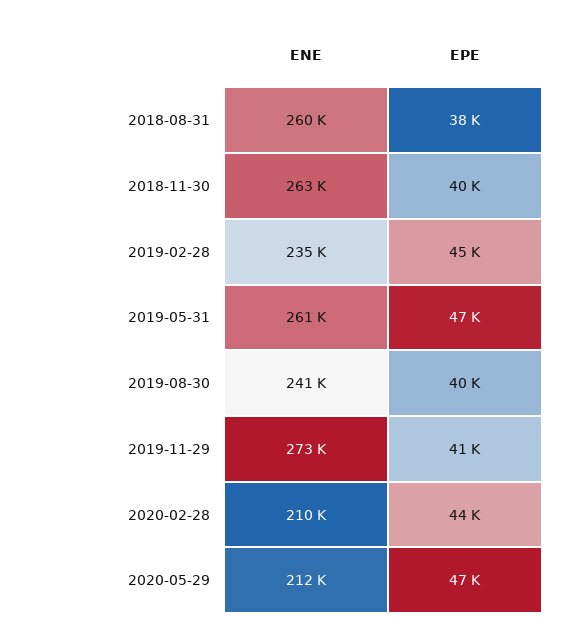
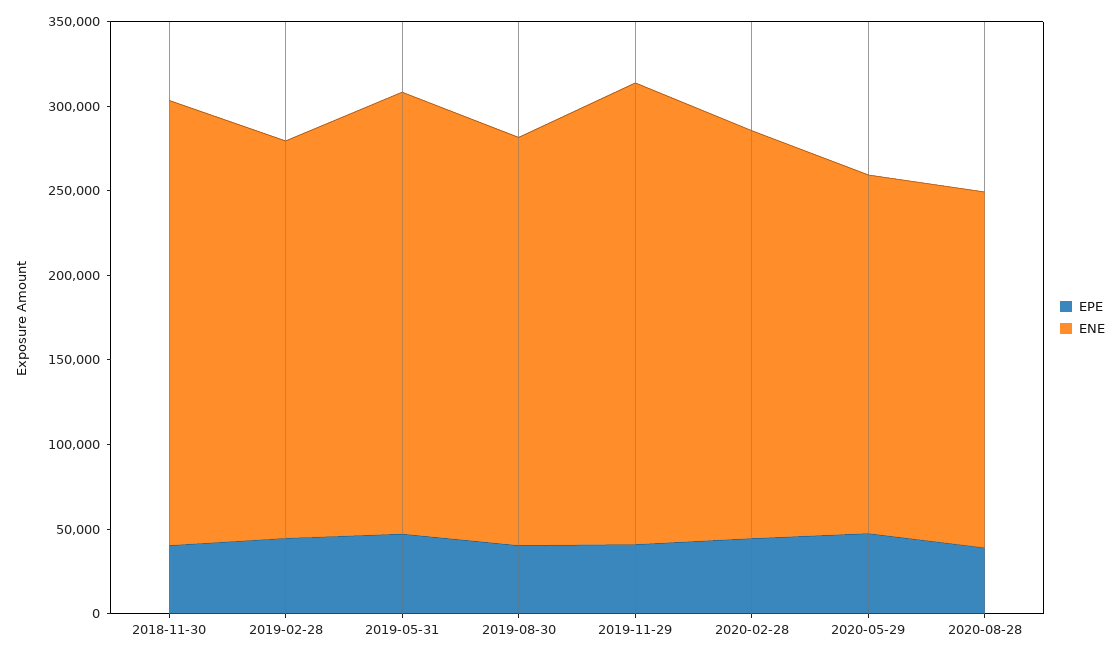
ENE, 2018-08-31: 260000 -> none
EPE, 2018-08-31: 38000 -> none
ENE, 2020-02-28: 210000 -> 240000
EPE, 2020-08-28: none -> 40000
ENE, 2020-08-28: none -> 210000

